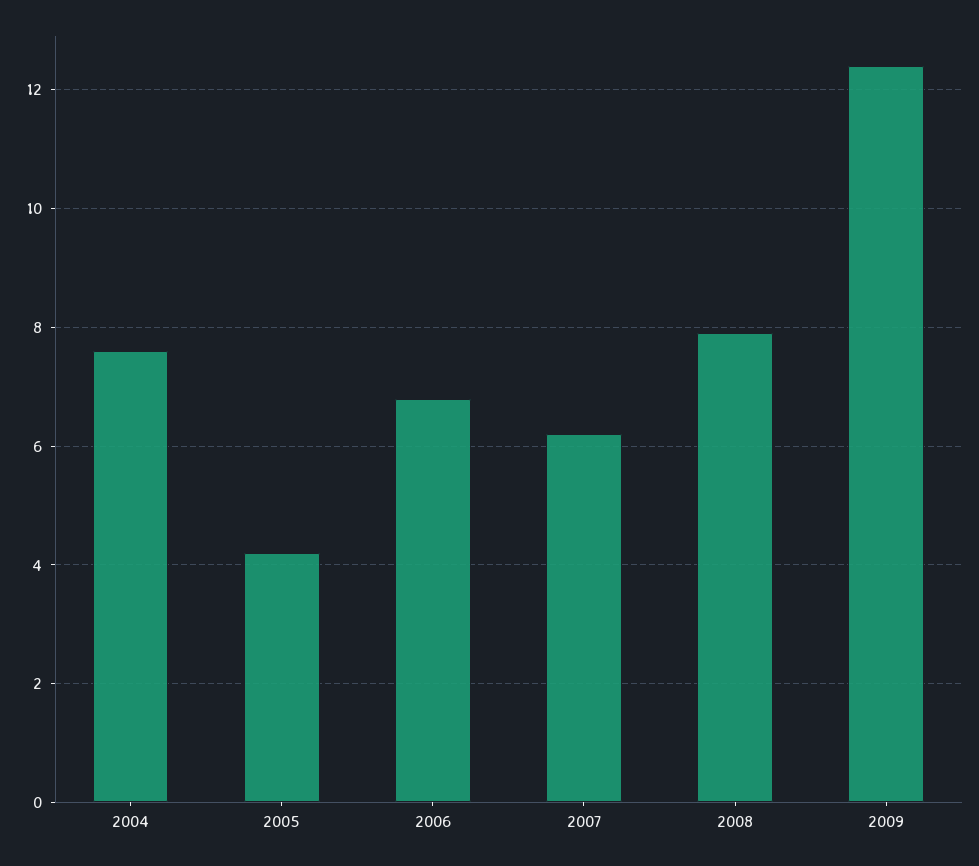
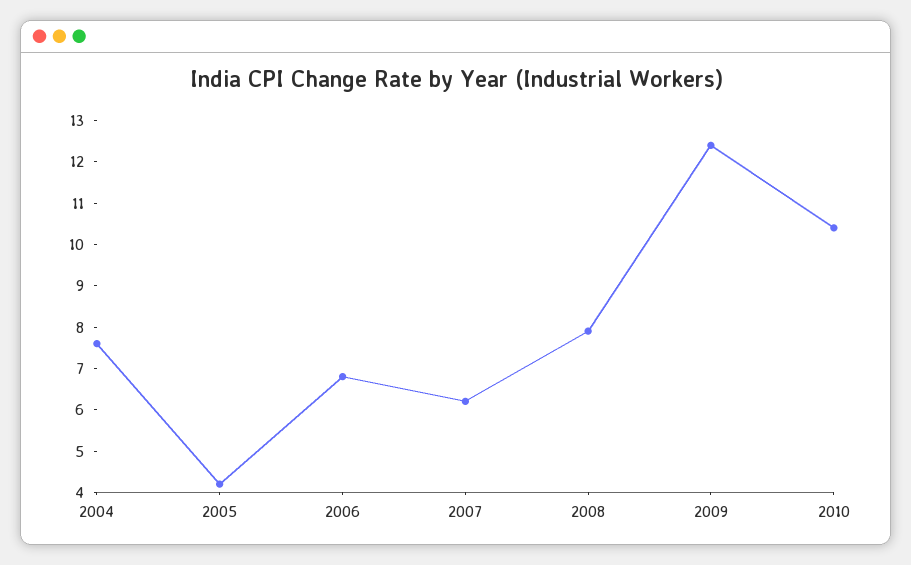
2010: none -> 10.5

